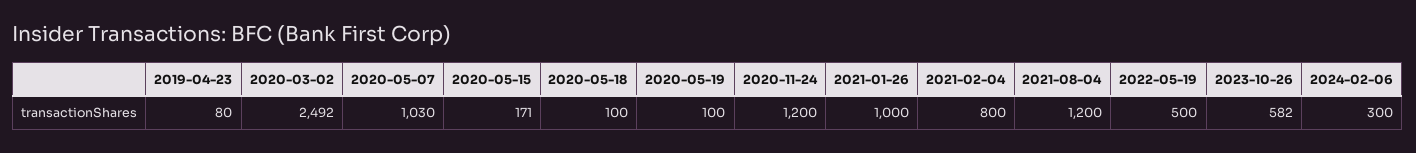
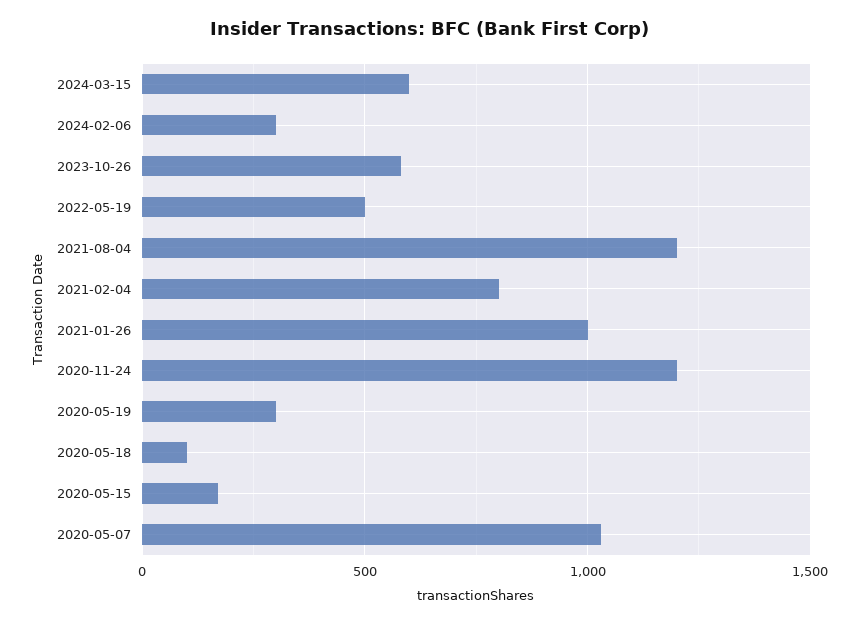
2019-04-23: 80 -> none
2020-03-02: 2492 -> none
2020-05-19: 100 -> 300
2024-03-15: none -> 600

